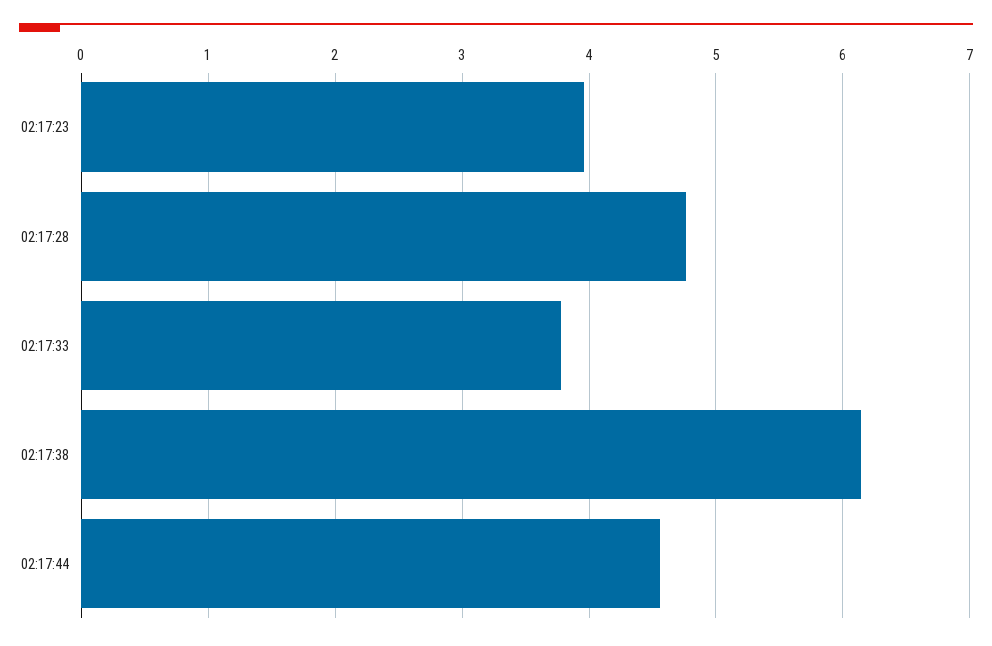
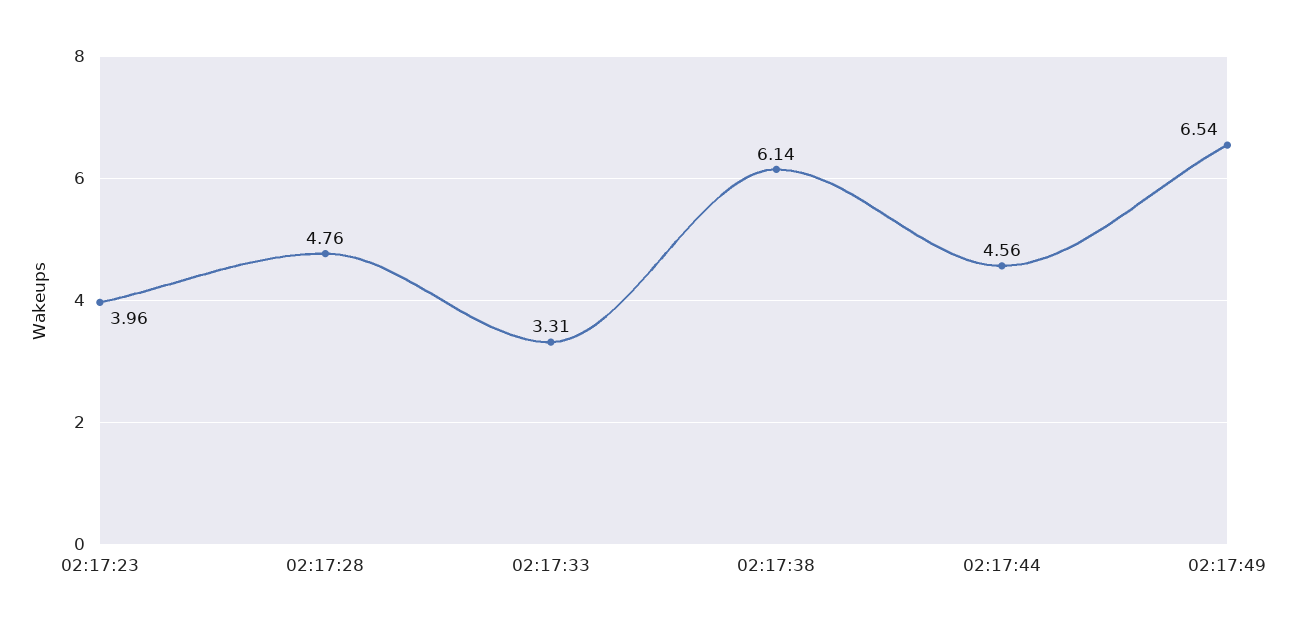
02:17:33: 3.8 -> 3.31
02:17:49: none -> 6.54

